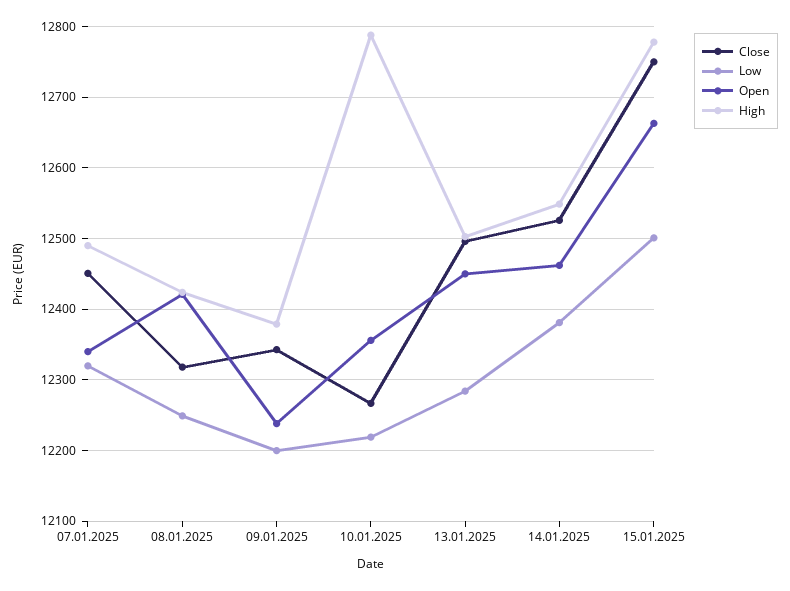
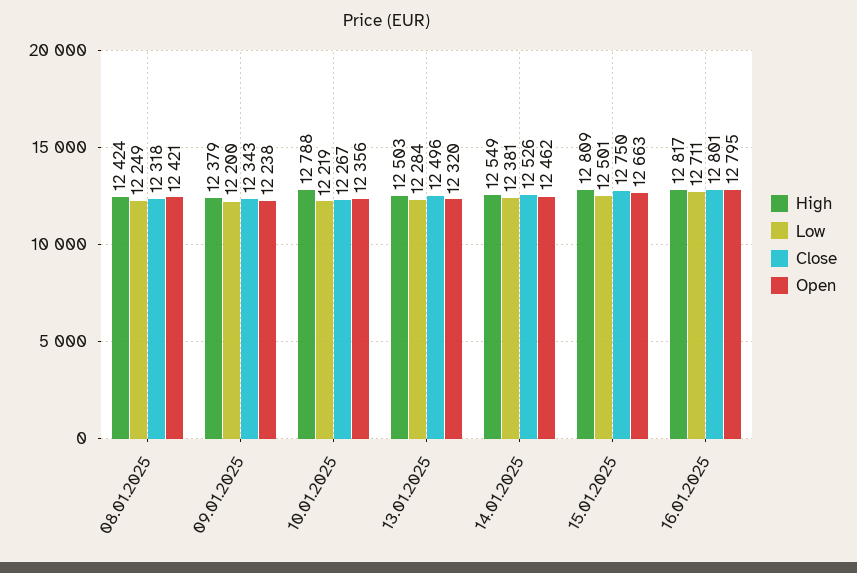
Close, 07.01.2025: 12450 -> none
Low, 07.01.2025: 12320 -> none
Open, 07.01.2025: 12340 -> none
High, 07.01.2025: 12490 -> none
Open, 13.01.2025: 12450 -> 12320
High, 15.01.2025: 12780 -> 12809
High, 16.01.2025: none -> 12817
Low, 16.01.2025: none -> 12711
Close, 16.01.2025: none -> 12801
Open, 16.01.2025: none -> 12795

